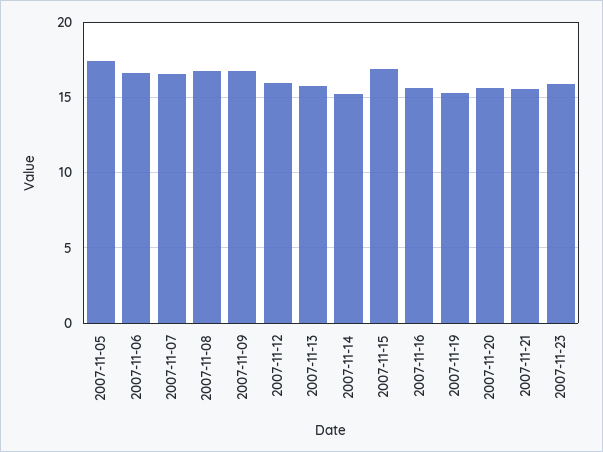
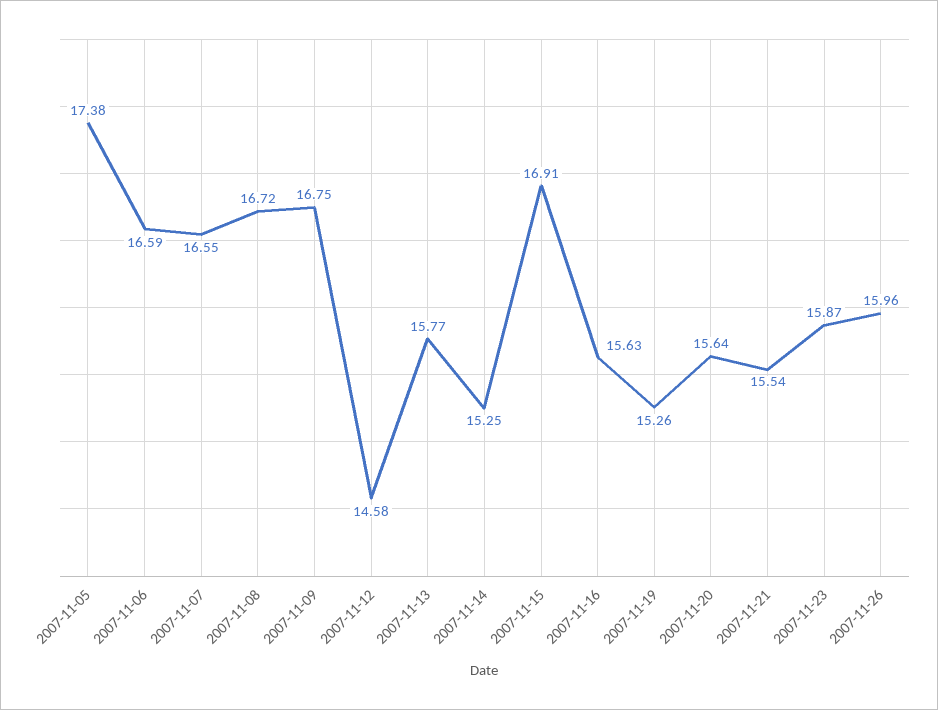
2007-11-12: 16 -> 14.58
2007-11-26: none -> 15.96

